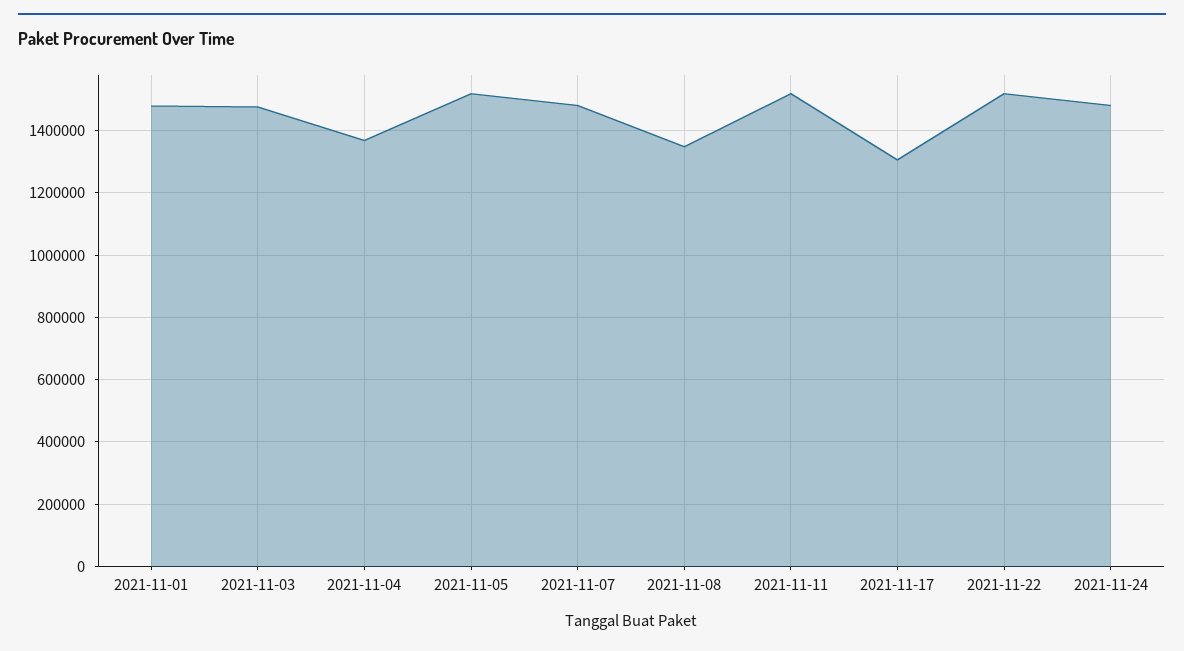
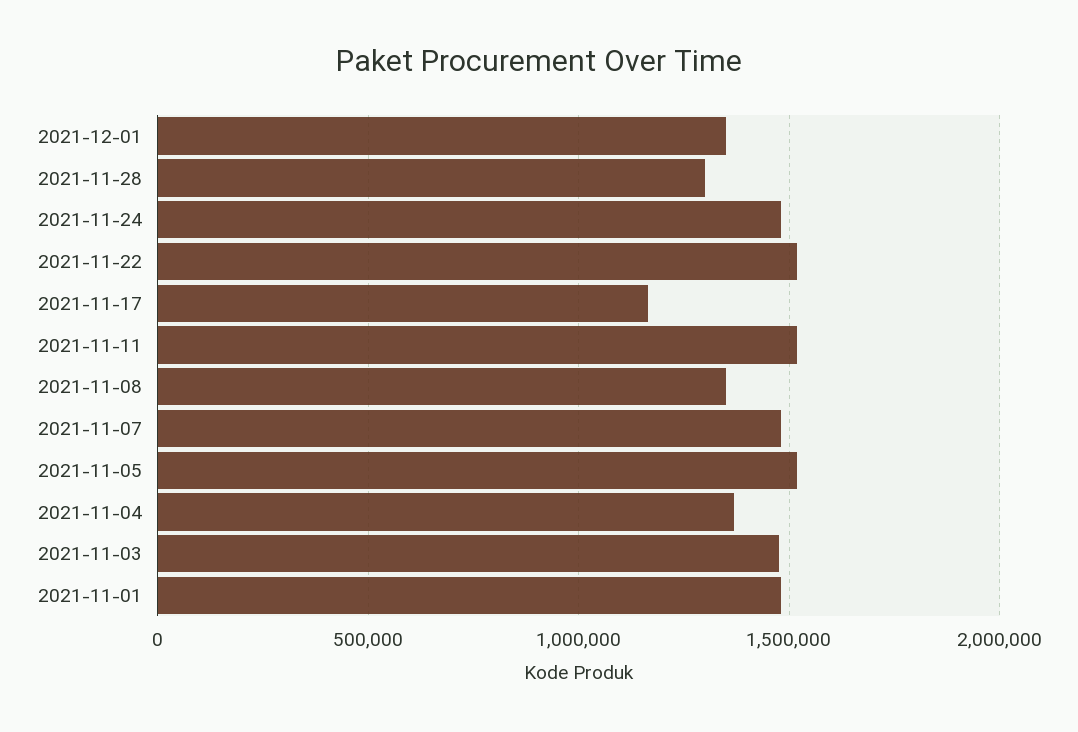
2021-11-17: 1300000 -> 1150000
2021-12-01: none -> 1350000
2021-11-28: none -> 1300000

